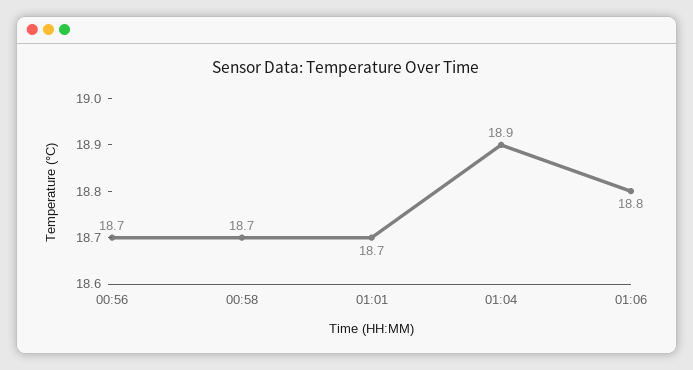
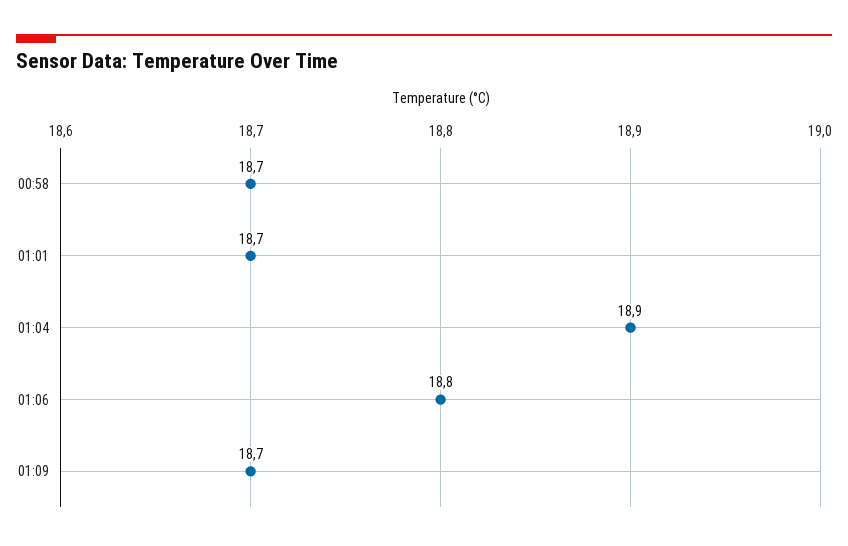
00:56: 18.7 -> none
01:09: none -> 18.7

